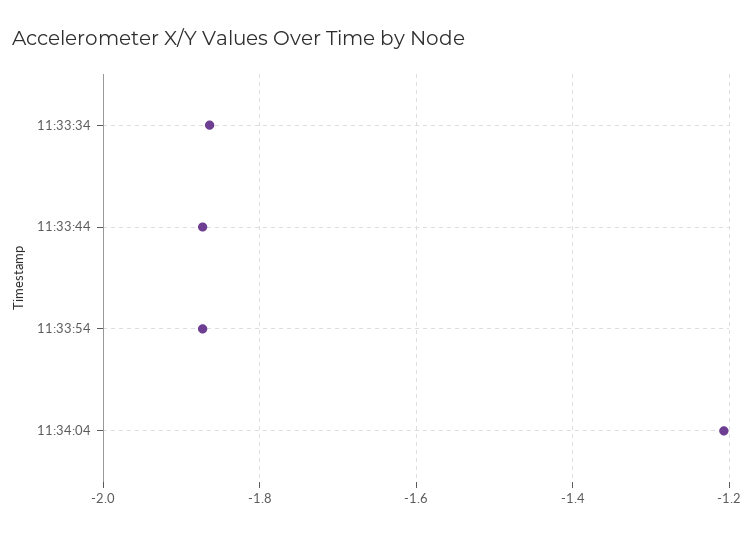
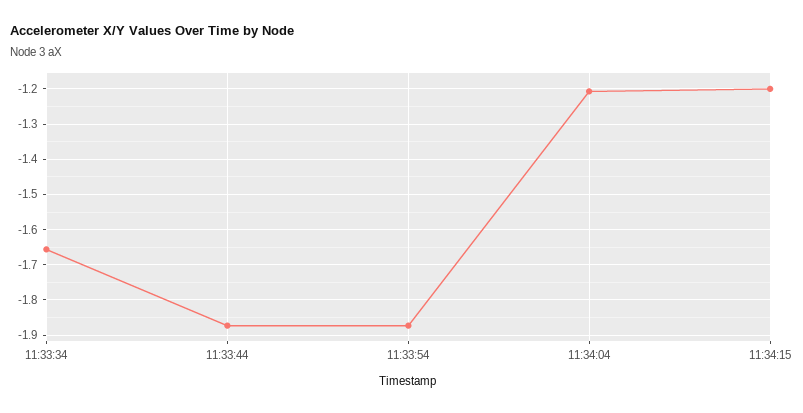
11:33:34: -1.86 -> -1.66
11:34:15: none -> -1.2

